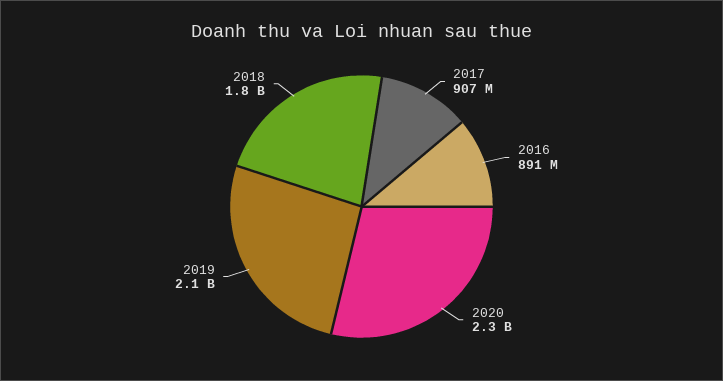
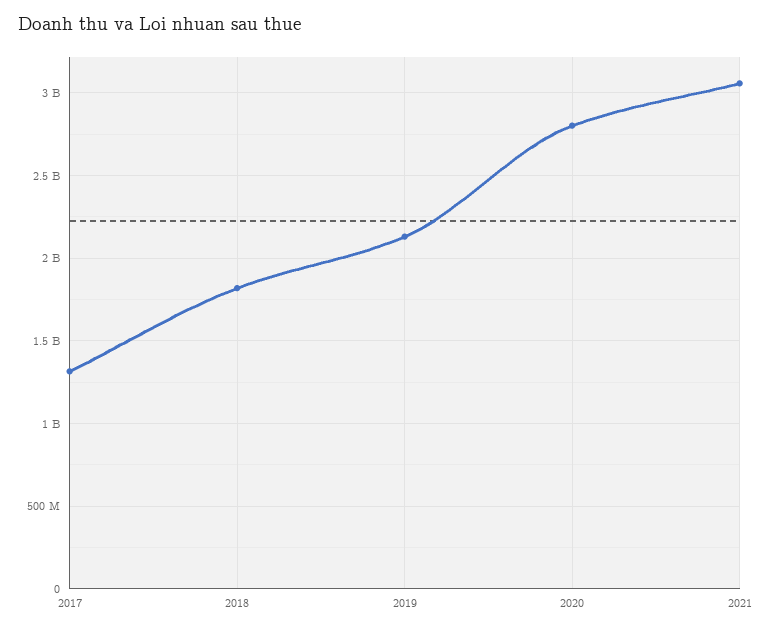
2017: 907000000 -> 1300000000
2016: 891000000 -> none
2020: 2300000000 -> 2800000000
2021: none -> 3050000000

